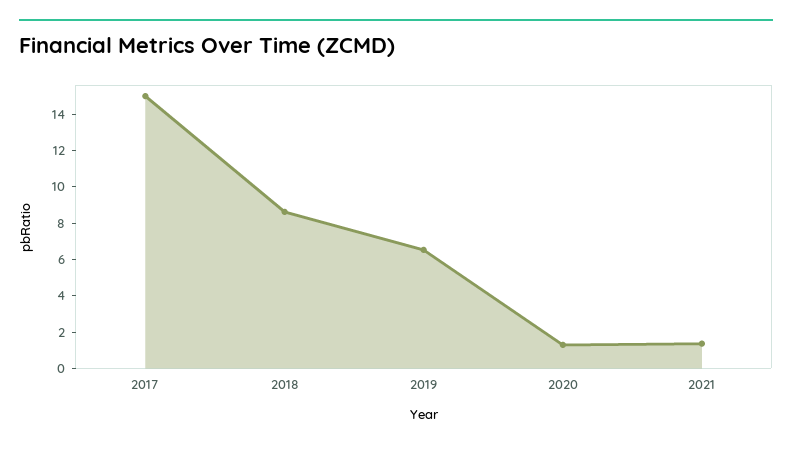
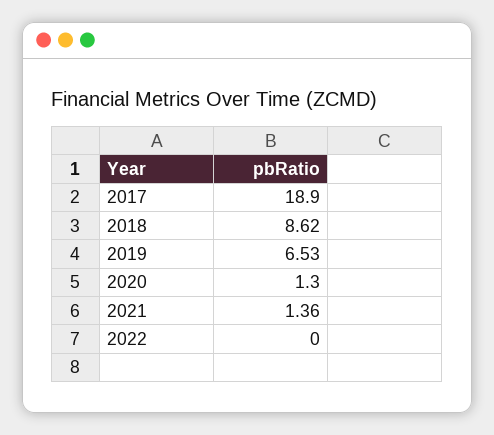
2017: 15 -> 18.9
2022: none -> 0

